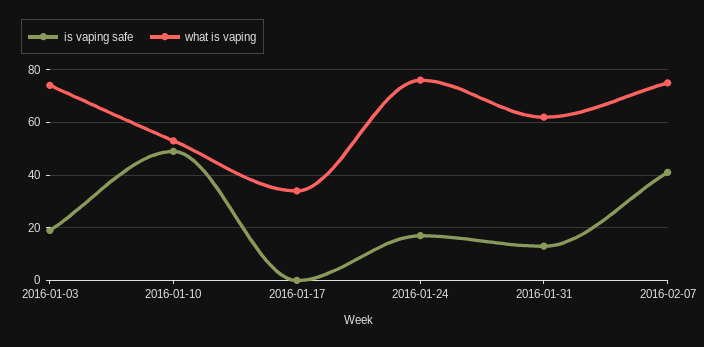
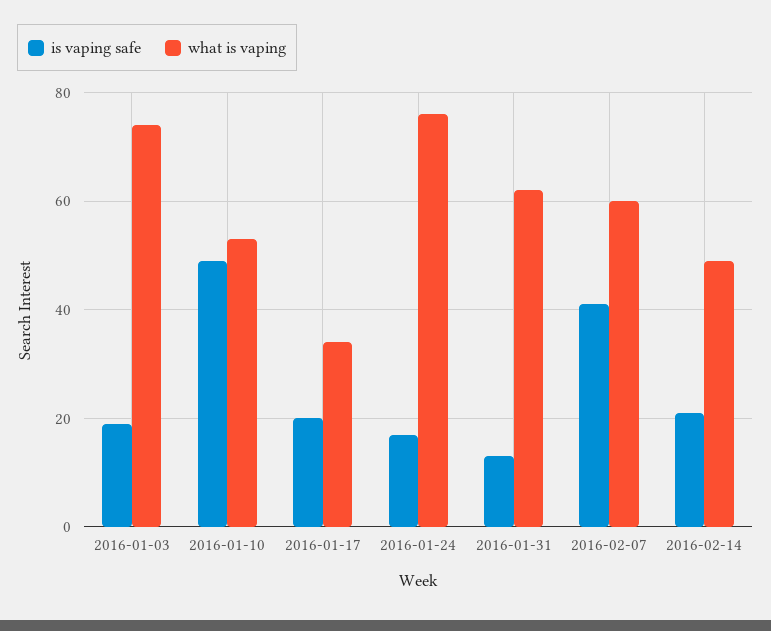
is vaping safe, 2016-01-17: 0 -> 20
what is vaping, 2016-02-07: 75 -> 60
is vaping safe, 2016-02-14: none -> 20
what is vaping, 2016-02-14: none -> 50

